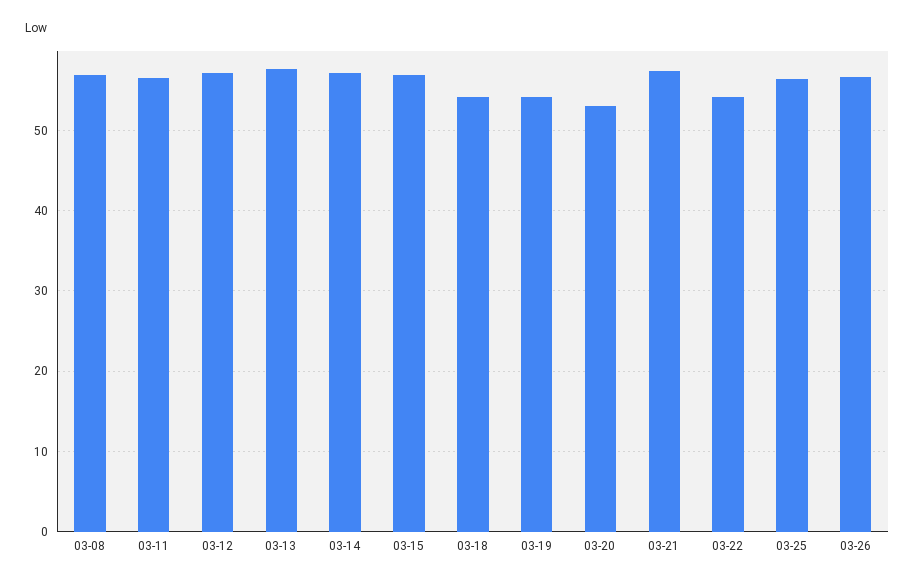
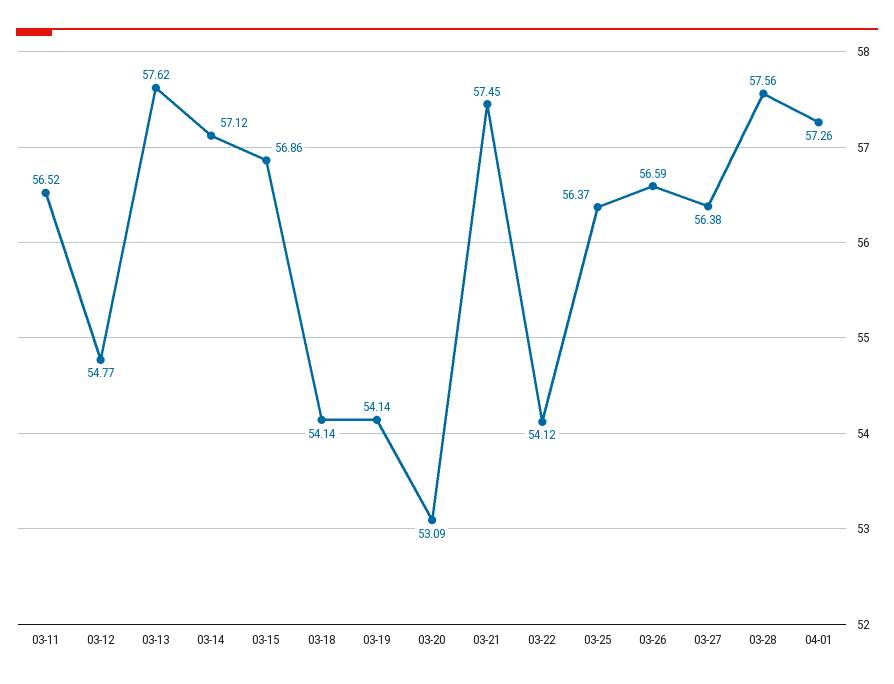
03-08: 57 -> none
03-12: 57 -> 54.77
03-27: none -> 56.38
03-28: none -> 57.56
04-01: none -> 57.26

